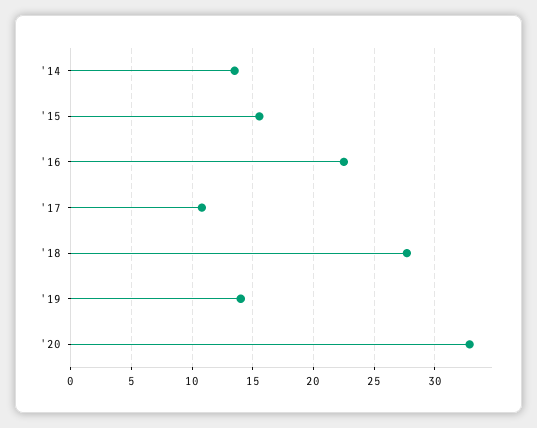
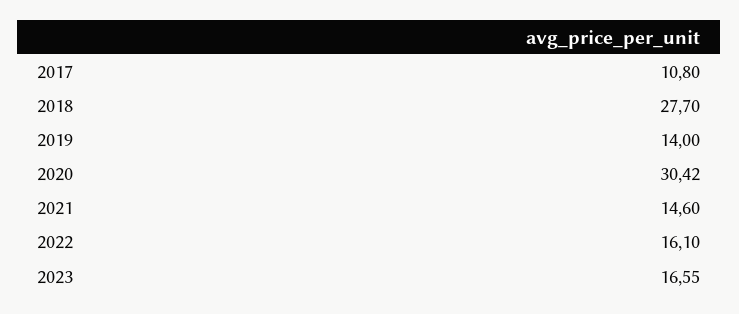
'14: 13.5 -> none
'15: 15.5 -> none
'16: 22.5 -> none
'20: 33 -> 30.42
2021: none -> 14.6
2022: none -> 16.1
2023: none -> 16.55

